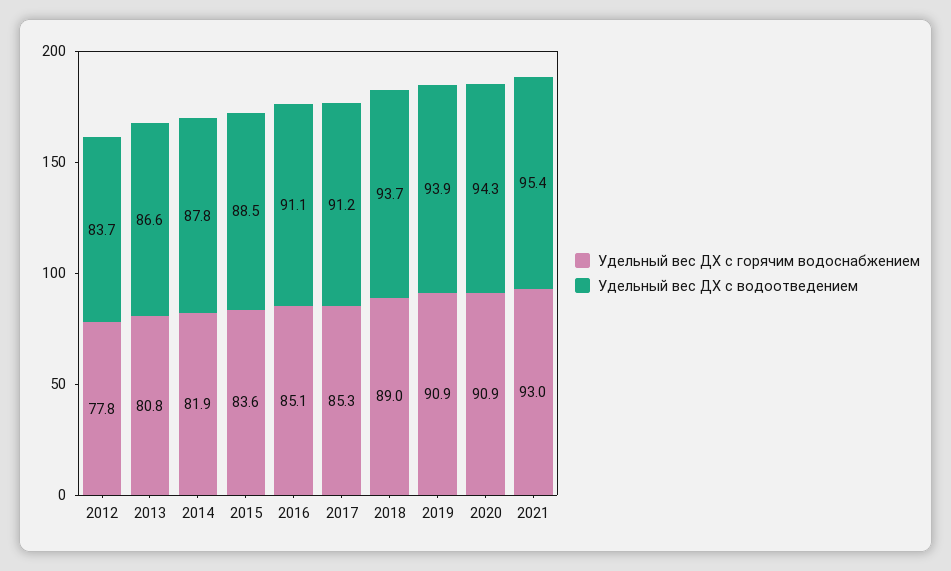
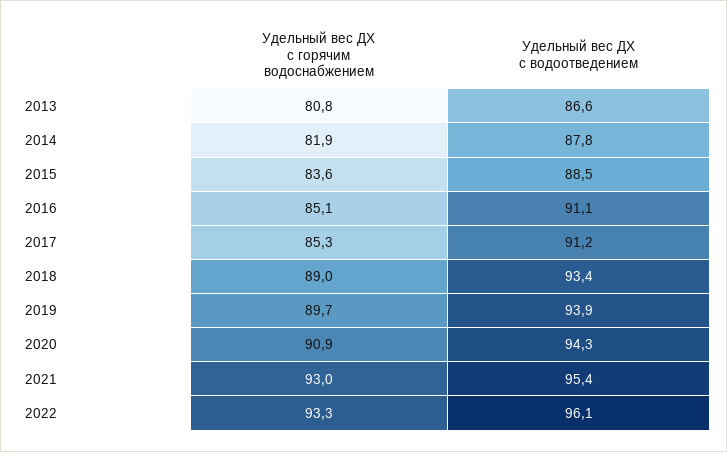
Удельный вес ДХ с горячим водоснабжением, 2012: 77.8 -> none
Удельный вес ДХ с водоотведением, 2012: 83.7 -> none
Удельный вес ДХ с водоотведением, 2018: 93.7 -> 93.4
Удельный вес ДХ с горячим водоснабжением, 2019: 90.9 -> 89.7
Удельный вес ДХ с горячим водоснабжением, 2022: none -> 93.3
Удельный вес ДХ с водоотведением, 2022: none -> 96.1

